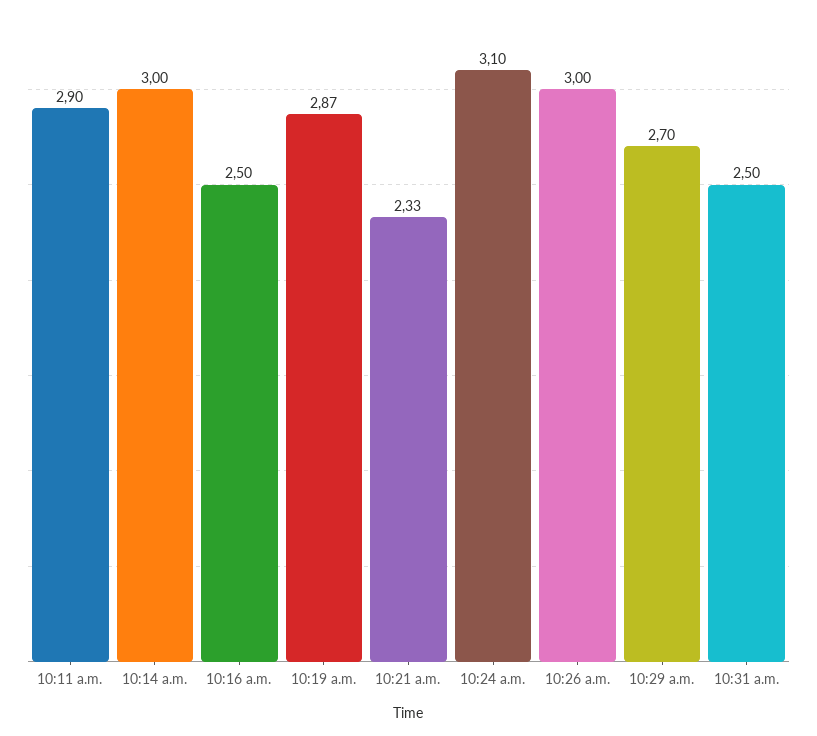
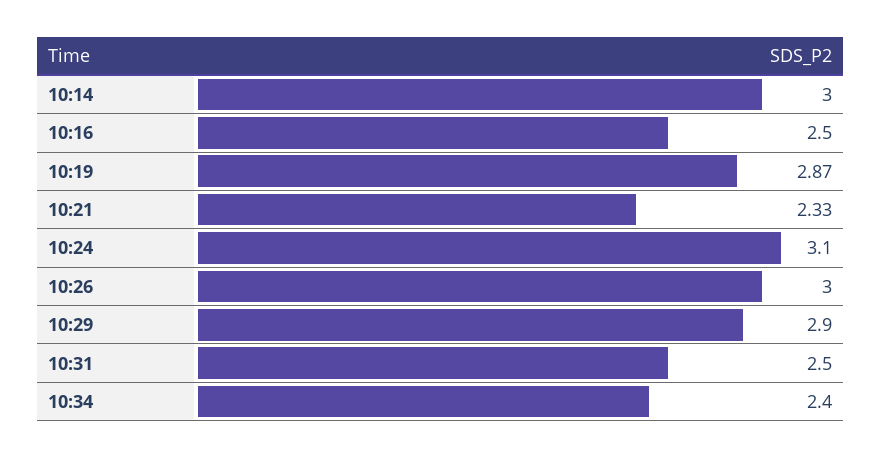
10:11 a.m.: 2.9 -> none
10:29 a.m.: 2.7 -> 2.9
10:34: none -> 2.4

